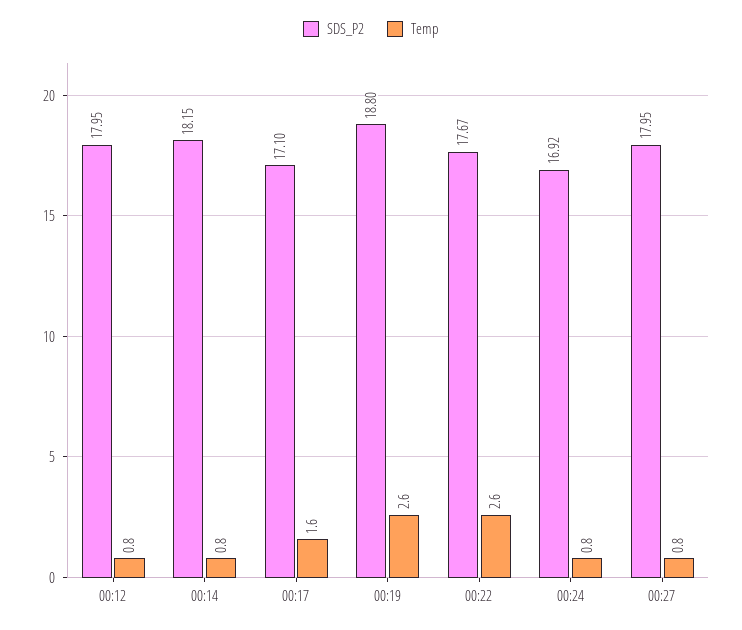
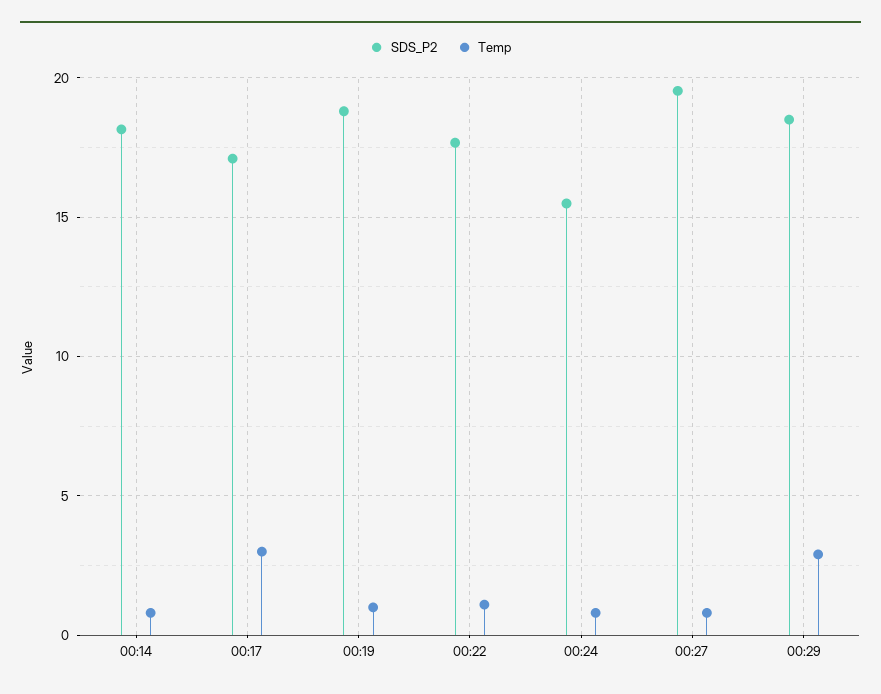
SDS_P2, 00:12: 17.95 -> none
Temp, 00:12: 0.8 -> none
Temp, 00:17: 1.6 -> 3
Temp, 00:19: 2.6 -> 1
Temp, 00:22: 2.6 -> 1
SDS_P2, 00:24: 16.92 -> 15.5
SDS_P2, 00:27: 17.95 -> 19.5
SDS_P2, 00:29: none -> 18.5
Temp, 00:29: none -> 3

